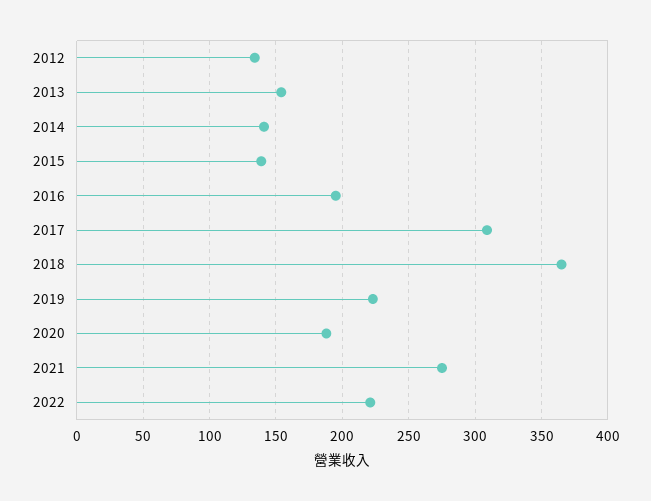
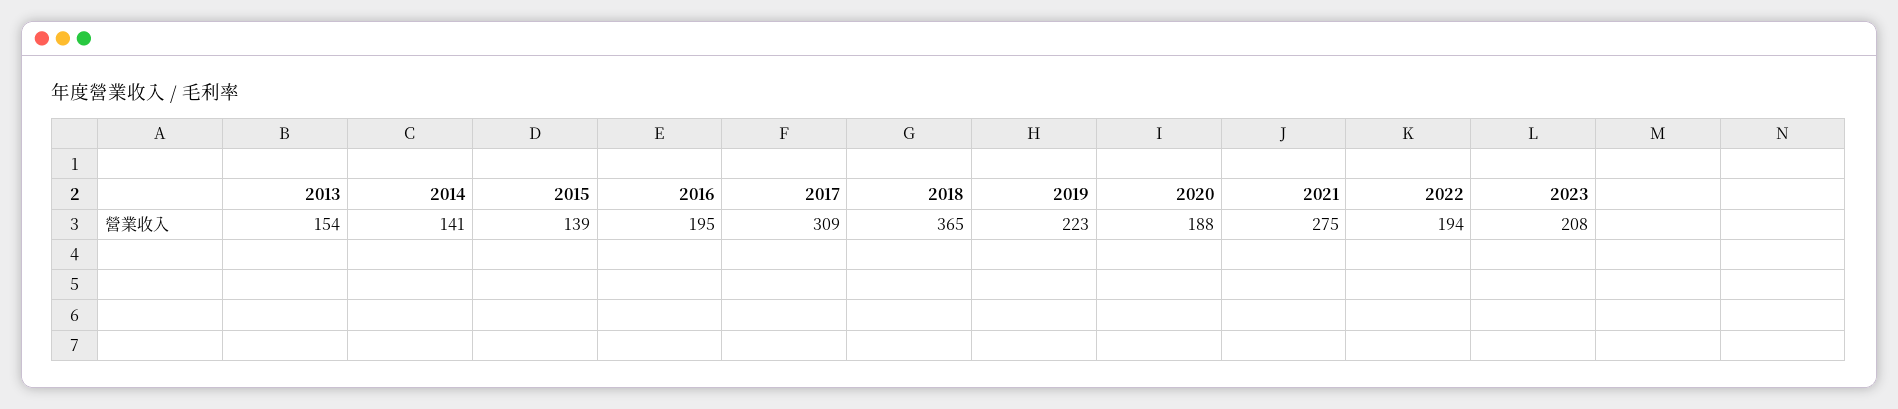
2012: 135 -> none
2022: 220 -> 194
2023: none -> 208

